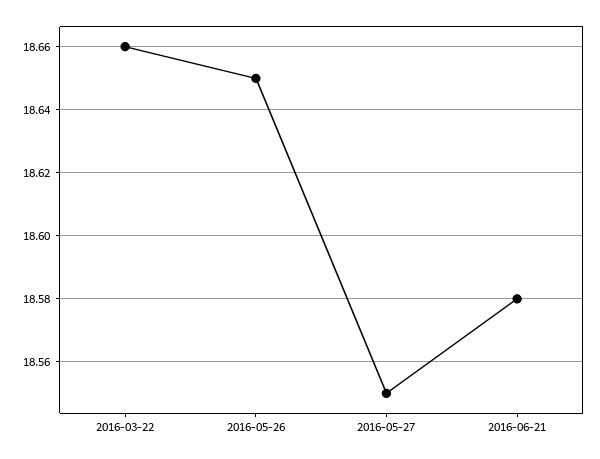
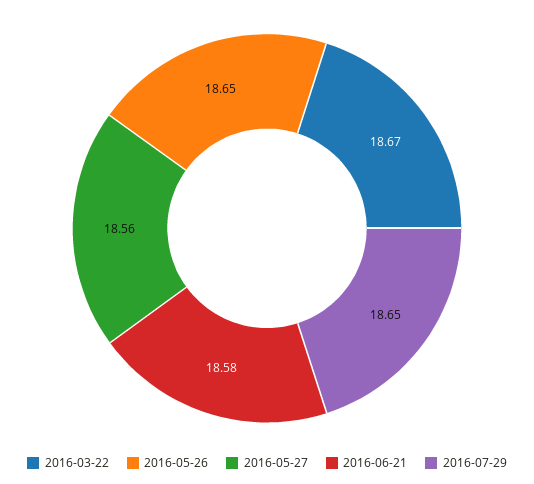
2016-03-22: 18.66 -> 18.67
2016-05-27: 18.55 -> 18.56
2016-07-29: none -> 18.65

